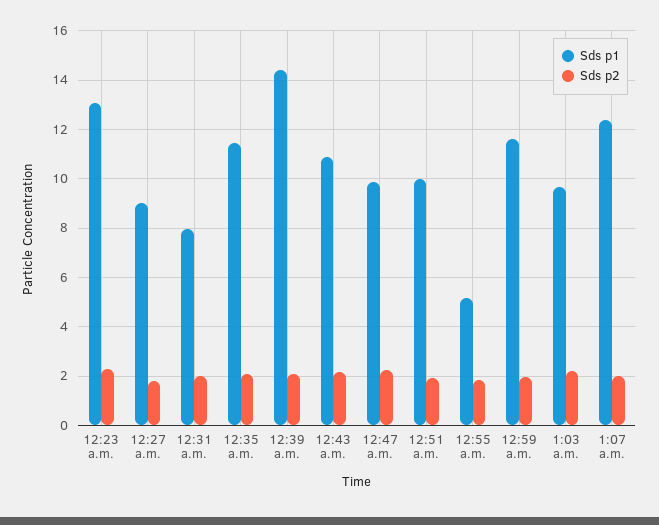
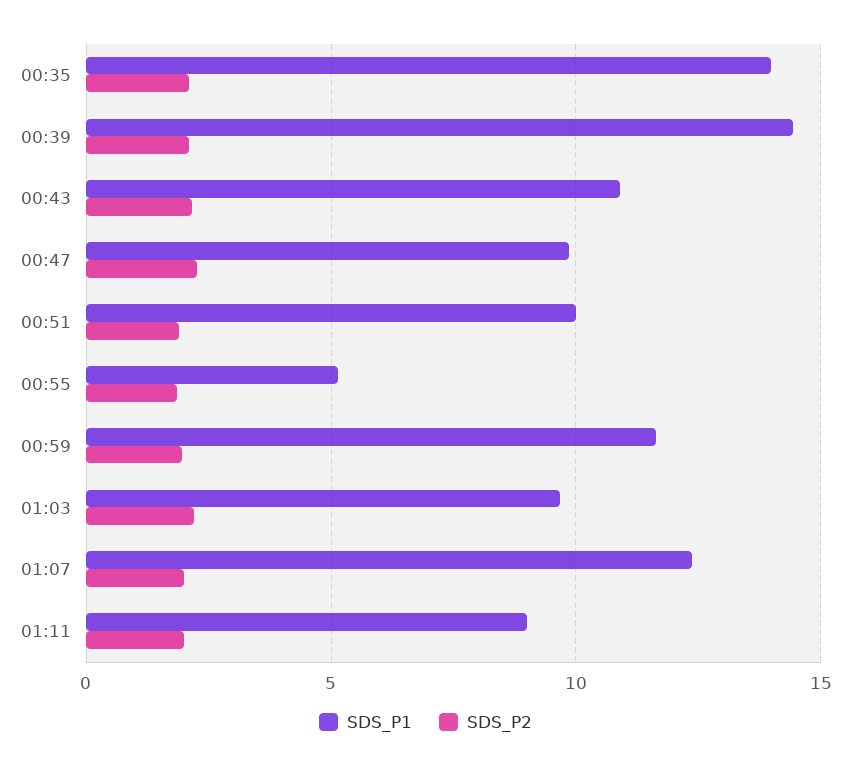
Sds p1, 12:23 a.m.: 13 -> none
Sds p2, 12:23 a.m.: 2.25 -> none
Sds p1, 12:27 a.m.: 9 -> none
Sds p2, 12:27 a.m.: 1.75 -> none
Sds p1, 12:31 a.m.: 8 -> none
Sds p2, 12:31 a.m.: 2 -> none
Sds p1, 12:35 a.m.: 11.5 -> 14
Sds p1, 01:11: none -> 9
Sds p2, 01:11: none -> 2

